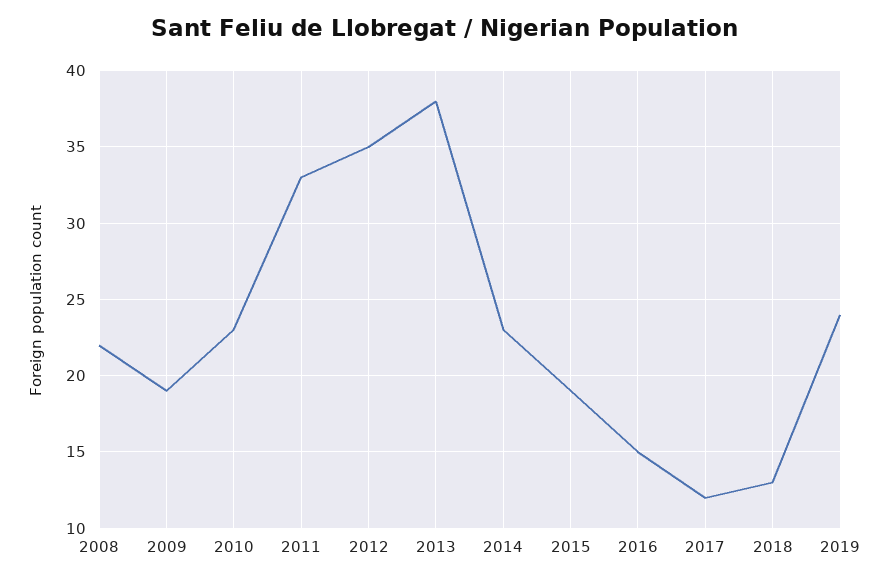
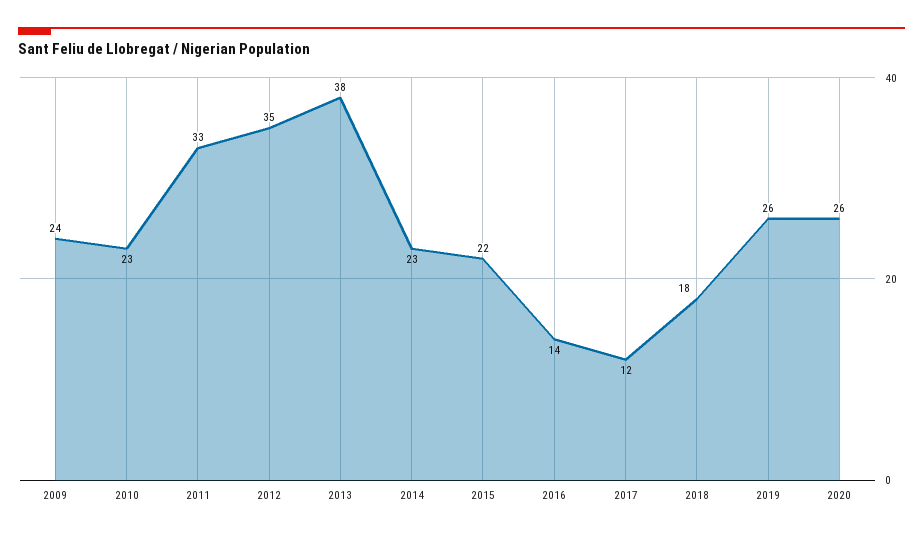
2008: 22 -> none
2009: 19 -> 24
2015: 19 -> 22
2016: 15 -> 14
2018: 13 -> 18
2019: 24 -> 26
2020: none -> 26

